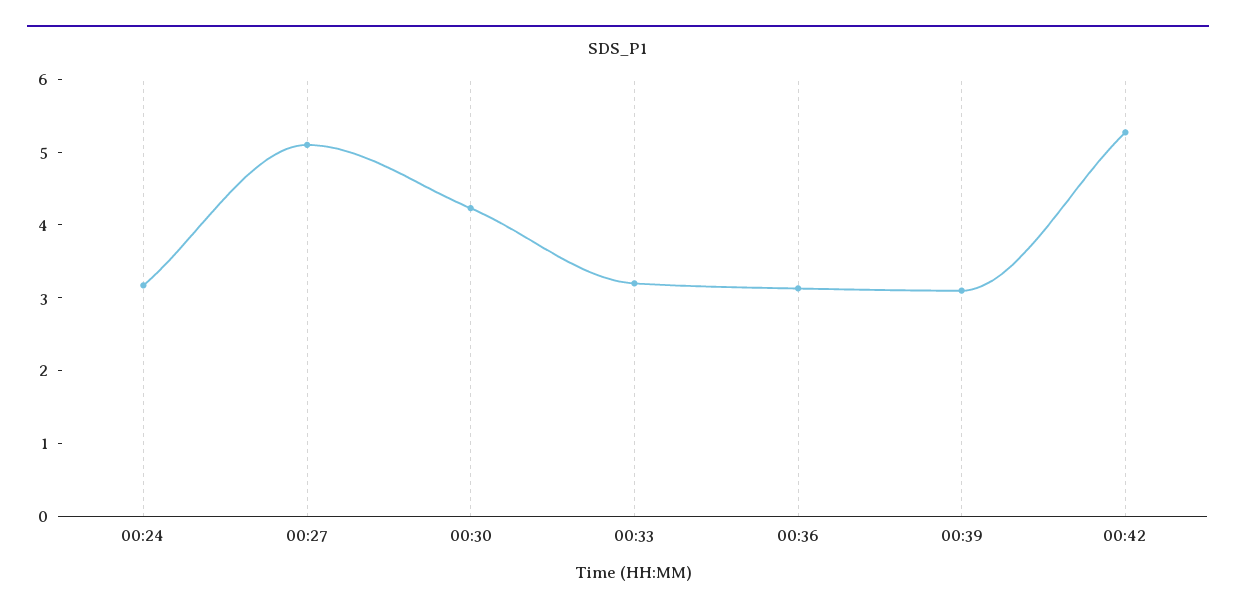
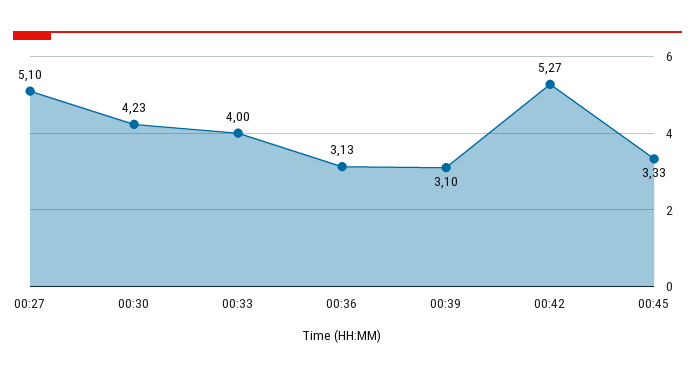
00:24: 3.2 -> none
00:33: 3.2 -> 4
00:45: none -> 3.33

